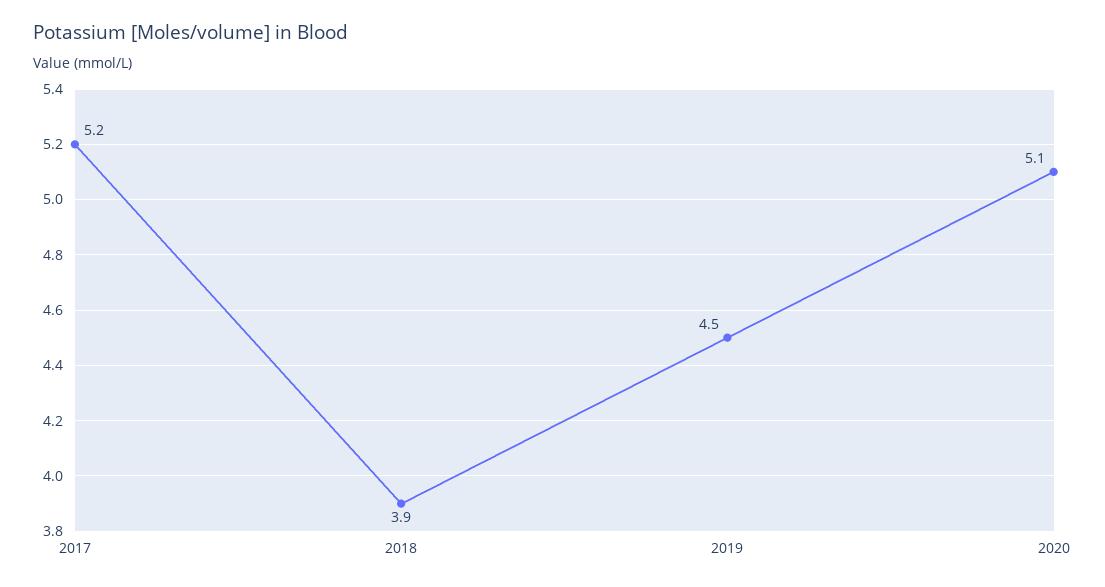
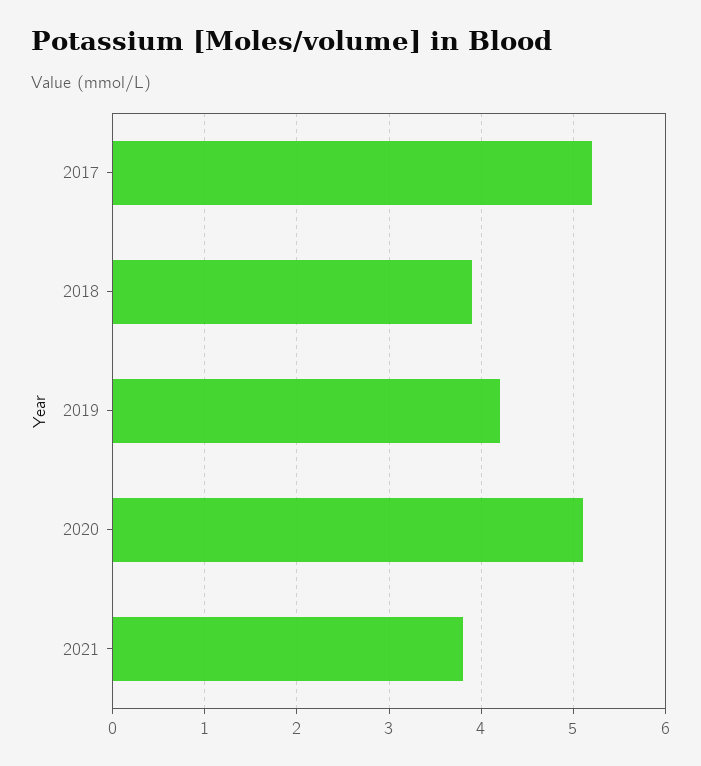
2019: 4.5 -> 4.2
2021: none -> 3.8

